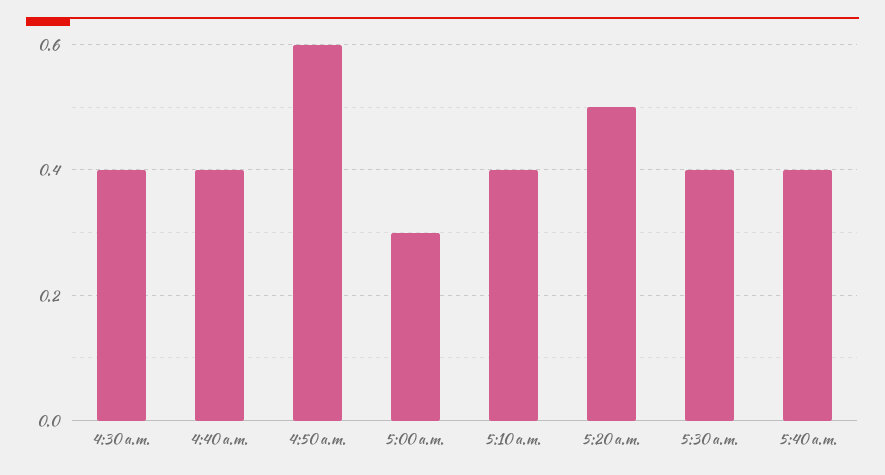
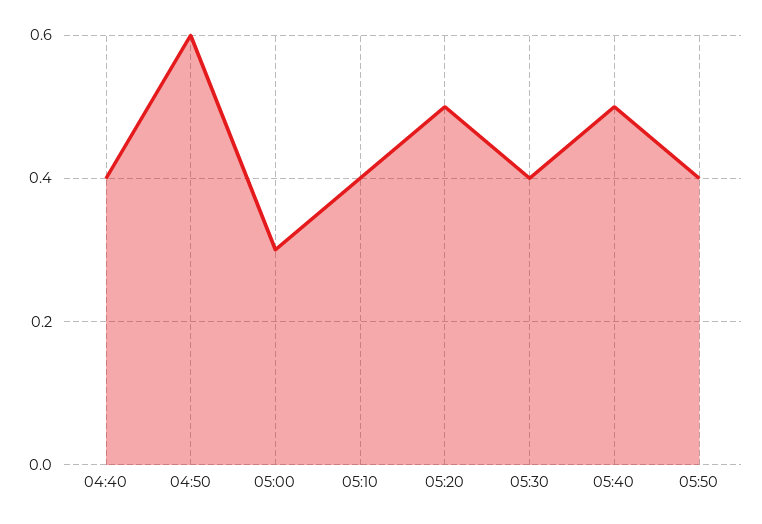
4:30 a.m.: 0.4 -> none
5:40 a.m.: 0.4 -> 0.5
05:50: none -> 0.4

